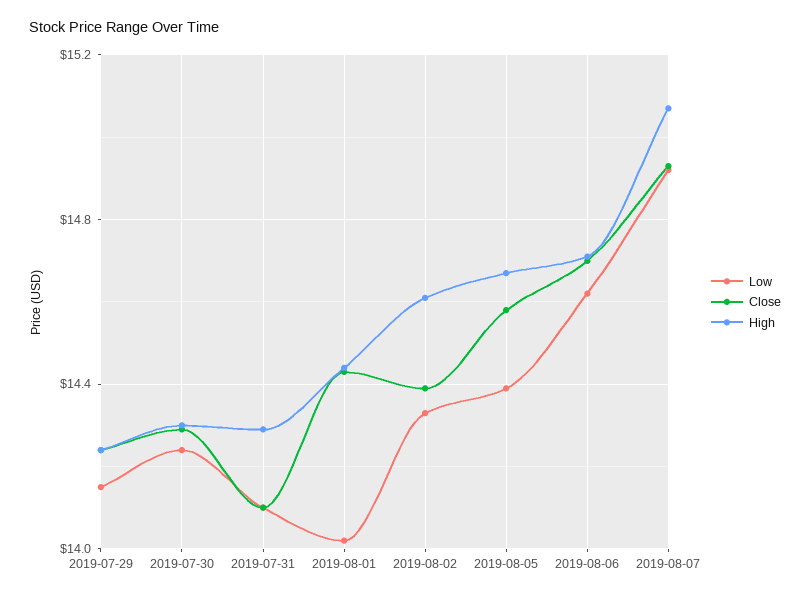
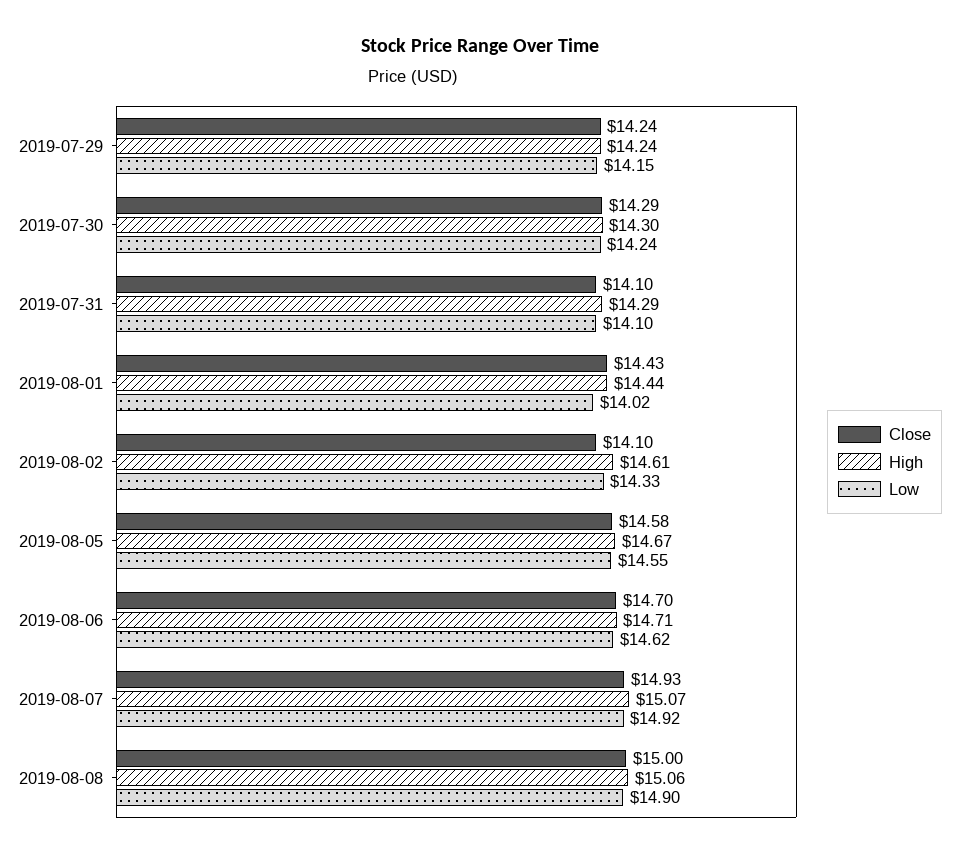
Close, 2019-08-02: 14.4 -> 14.1
Low, 2019-08-05: 14.4 -> 14.55
Close, 2019-08-08: none -> 15
High, 2019-08-08: none -> 15.06
Low, 2019-08-08: none -> 14.9

